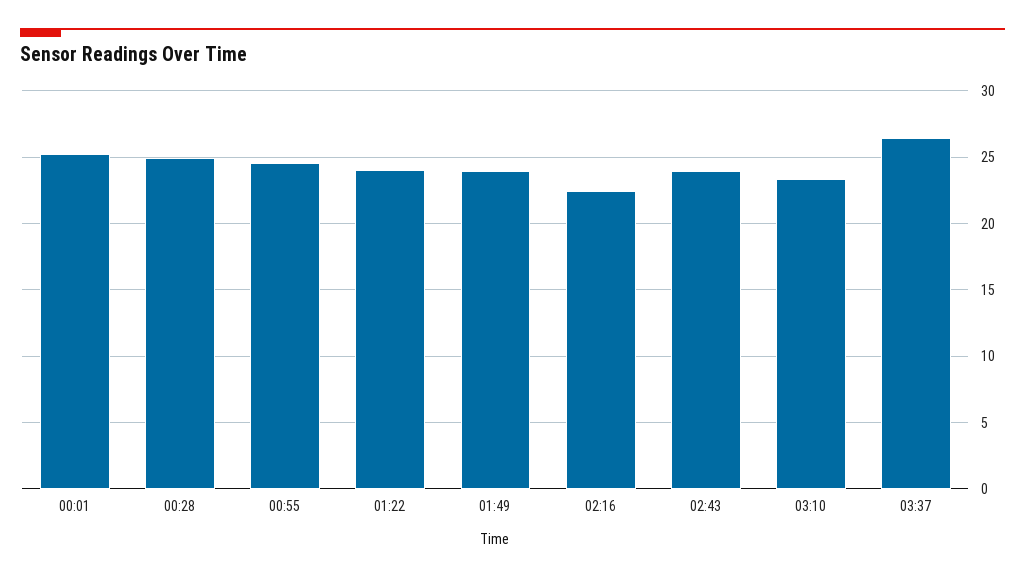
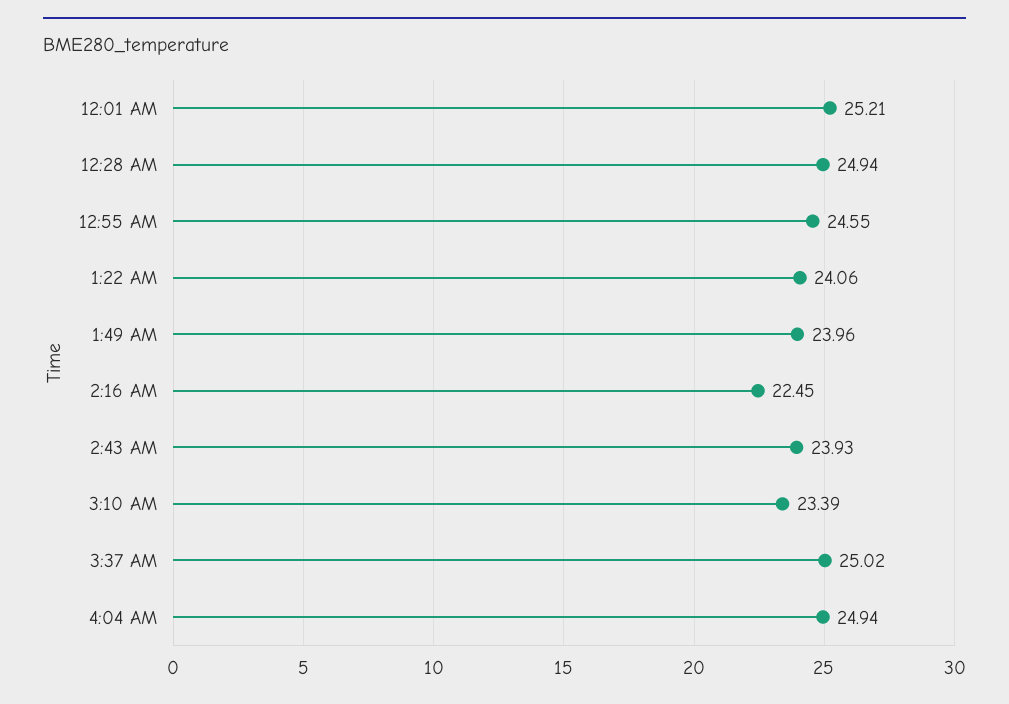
03:37: 26.5 -> 25.02
4:04 AM: none -> 24.94

